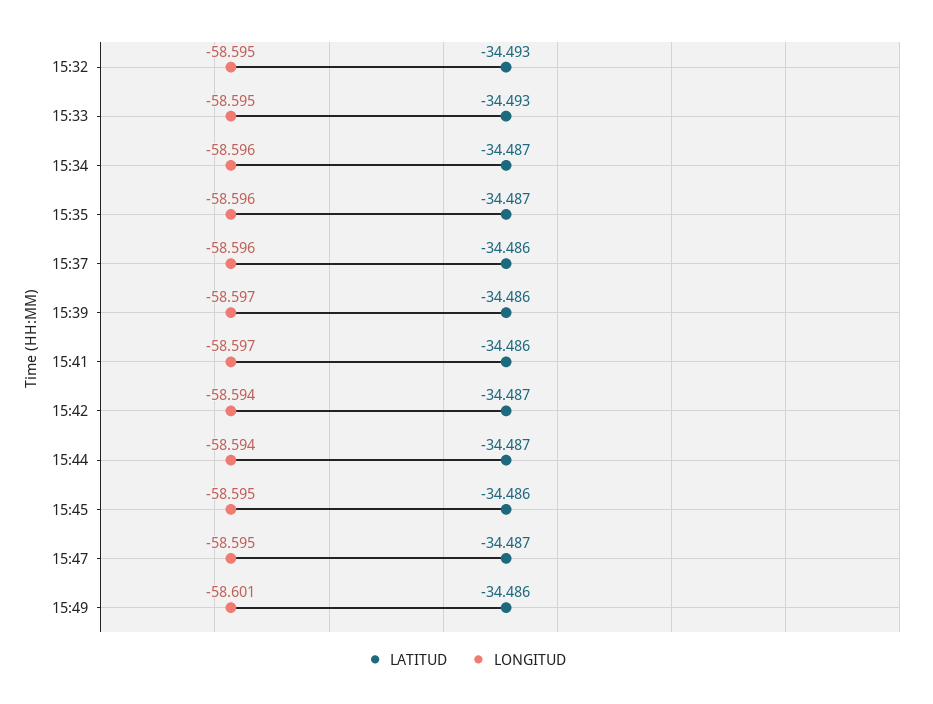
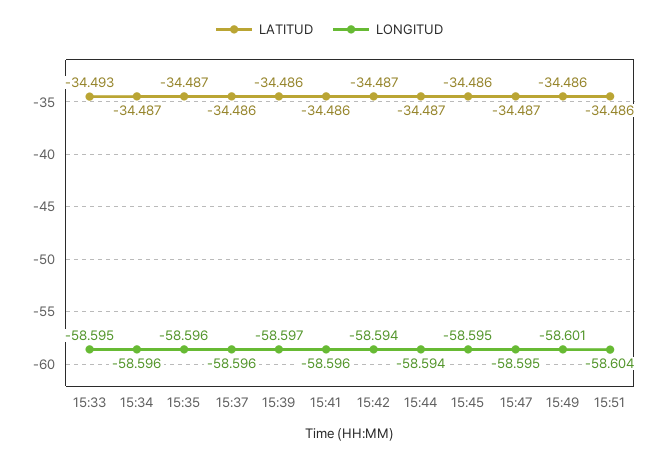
LATITUD, 15:32: -34.493 -> none
LONGITUD, 15:32: -58.595 -> none
LONGITUD, 15:41: -58.597 -> -58.596
LATITUD, 15:51: none -> -34.486
LONGITUD, 15:51: none -> -58.604

